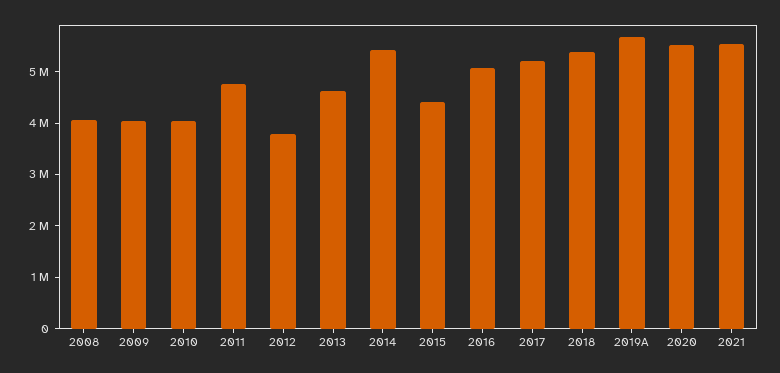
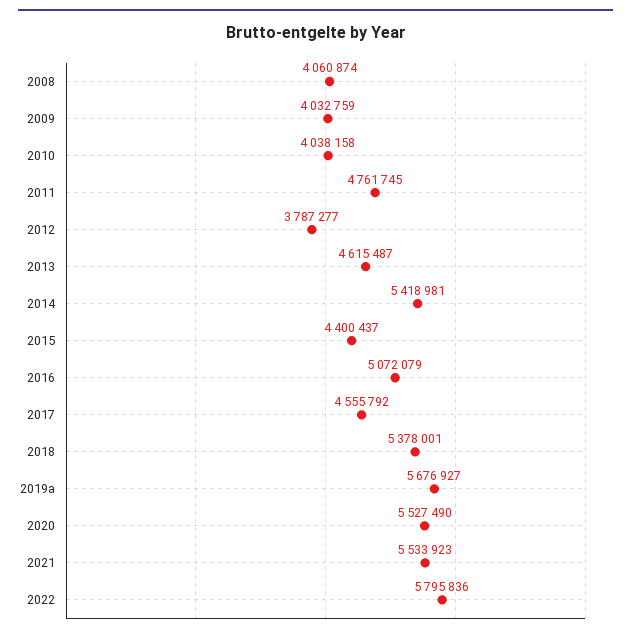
2017: 5200000 -> 4555792
2022: none -> 5795836

